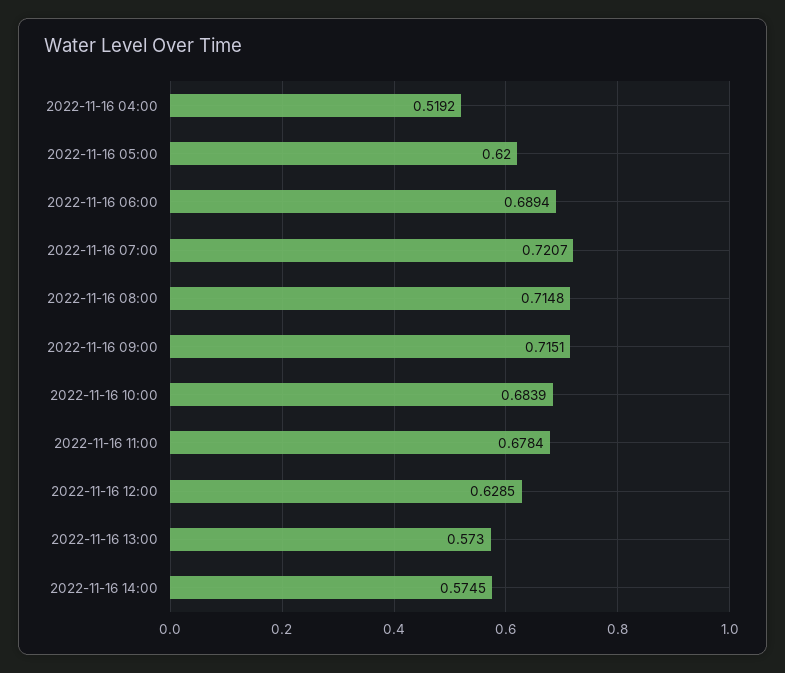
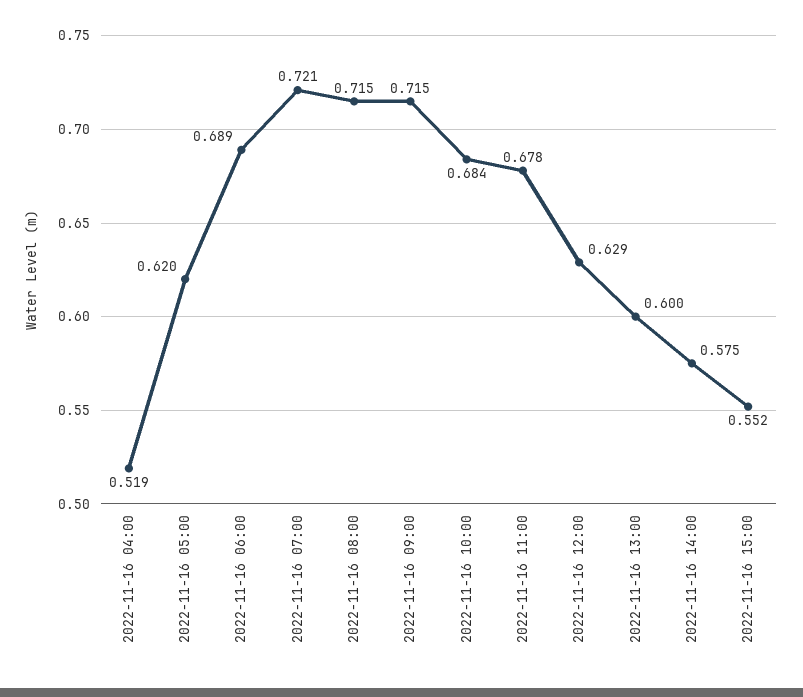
2022-11-16 13:00: 0.573 -> 0.6
2022-11-16 15:00: none -> 0.552

